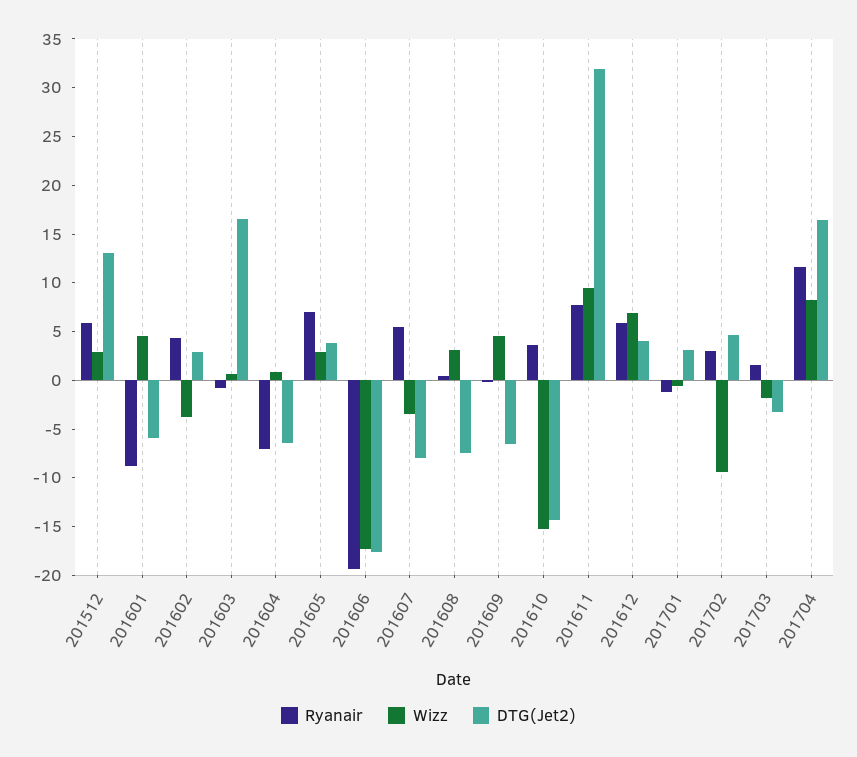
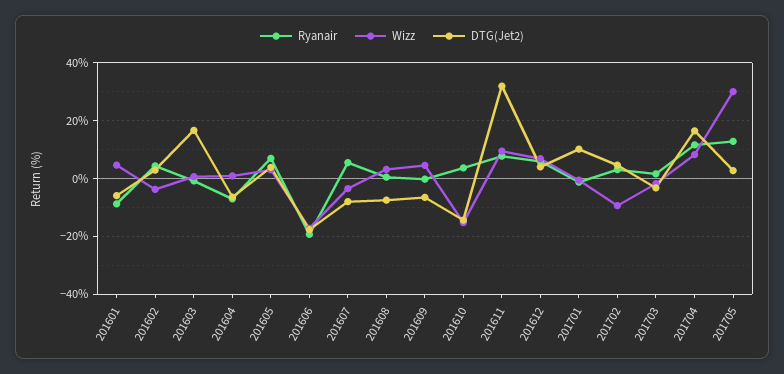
Ryanair, 201512: 6 -> none
Wizz, 201512: 3 -> none
DTG(Jet2), 201512: 13 -> none
DTG(Jet2), 201701: 3 -> 10
Ryanair, 201705: none -> 12.5
Wizz, 201705: none -> 30
DTG(Jet2), 201705: none -> 2.5

